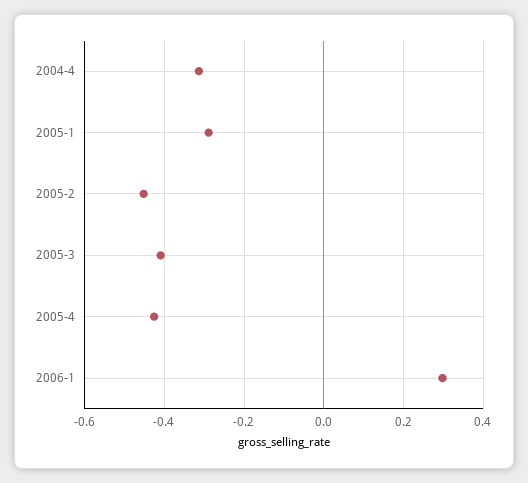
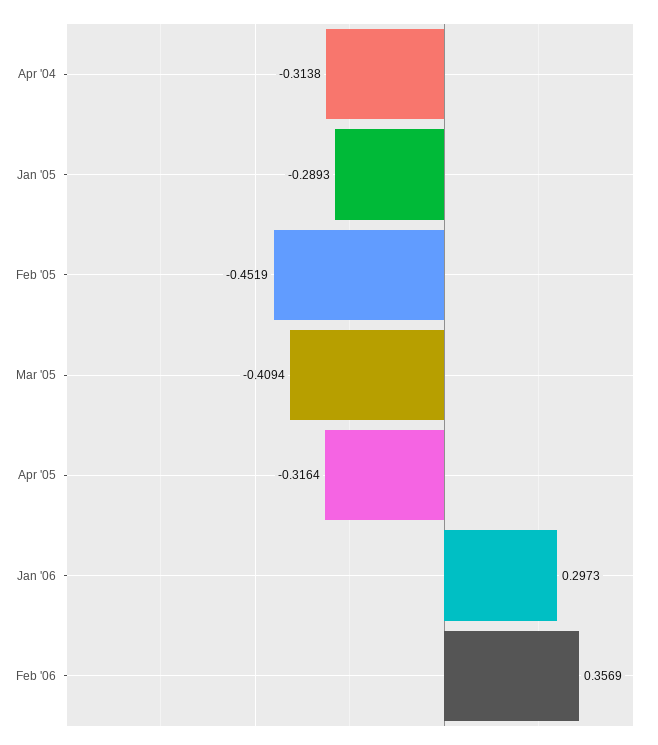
2005-4: -0.42 -> -0.3164
Feb '06: none -> 0.3569

